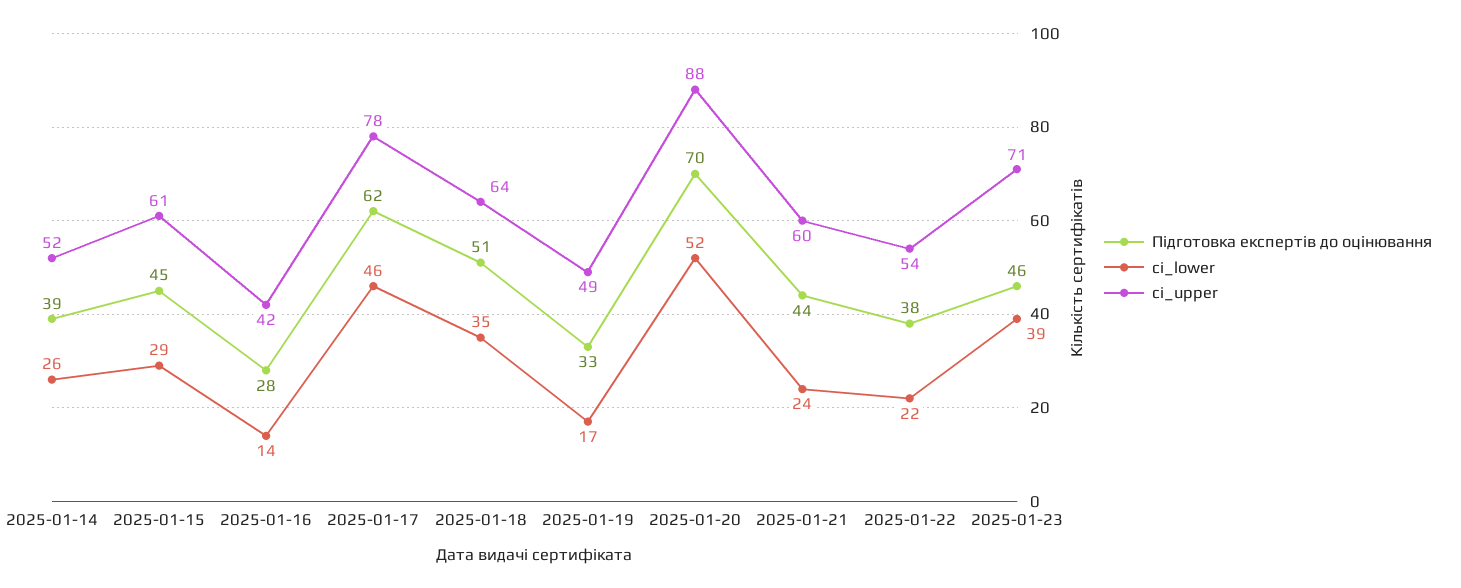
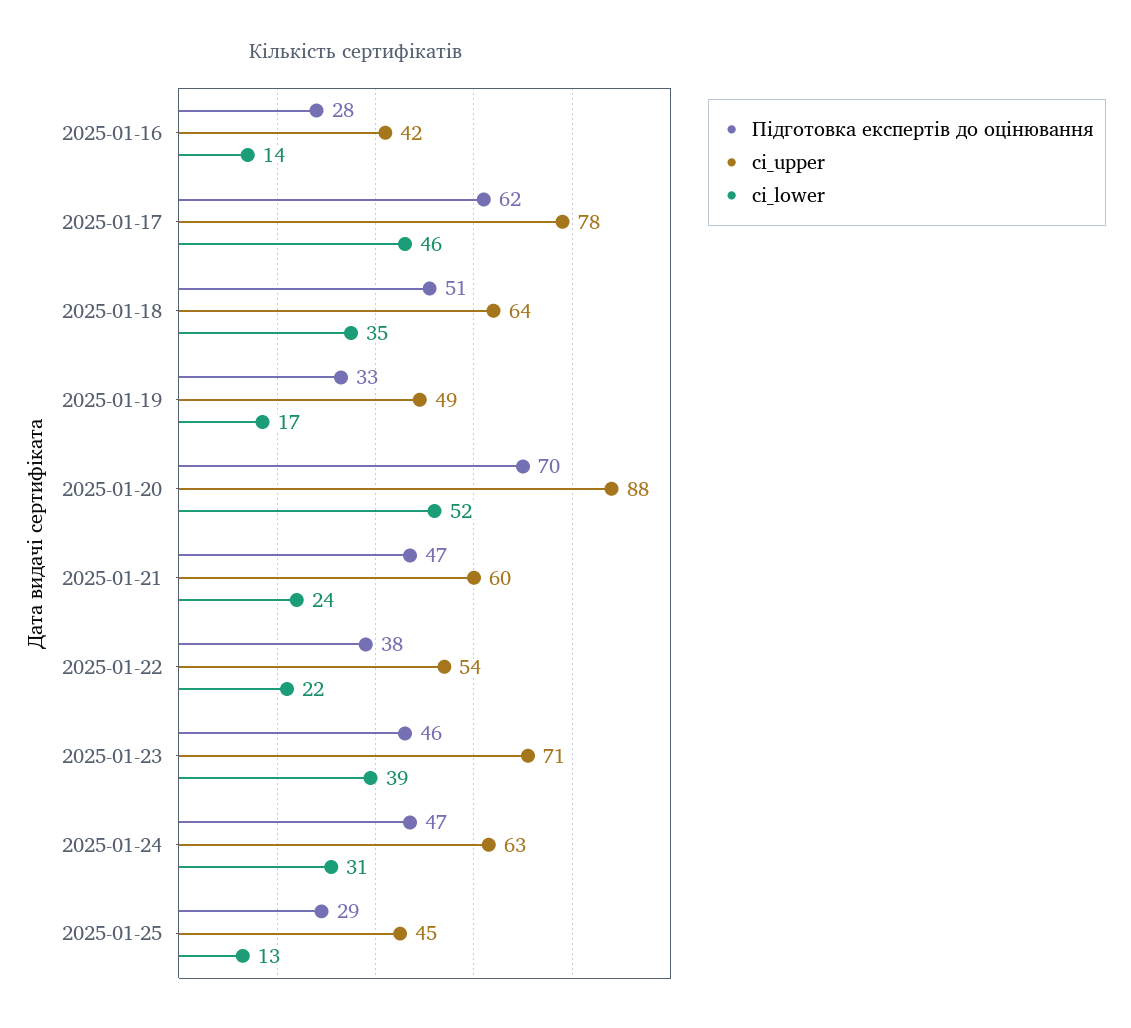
Підготовка експертів до оцінювання, 2025-01-14: 39 -> none
ci_lower, 2025-01-14: 26 -> none
ci_upper, 2025-01-14: 52 -> none
Підготовка експертів до оцінювання, 2025-01-15: 45 -> none
ci_lower, 2025-01-15: 29 -> none
ci_upper, 2025-01-15: 61 -> none
Підготовка експертів до оцінювання, 2025-01-21: 44 -> 47
Підготовка експертів до оцінювання, 2025-01-24: none -> 47
ci_upper, 2025-01-24: none -> 63
ci_lower, 2025-01-24: none -> 31
Підготовка експертів до оцінювання, 2025-01-25: none -> 29
ci_upper, 2025-01-25: none -> 45
ci_lower, 2025-01-25: none -> 13

